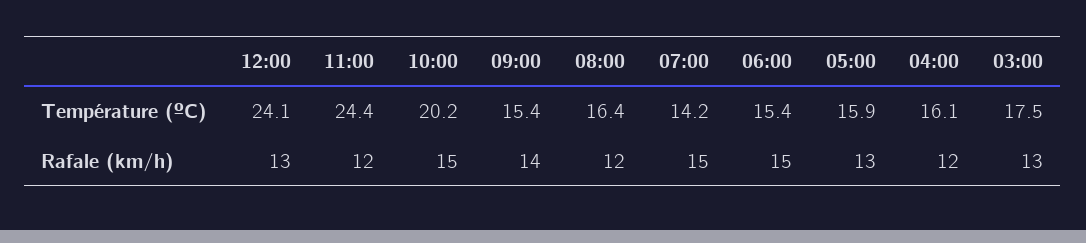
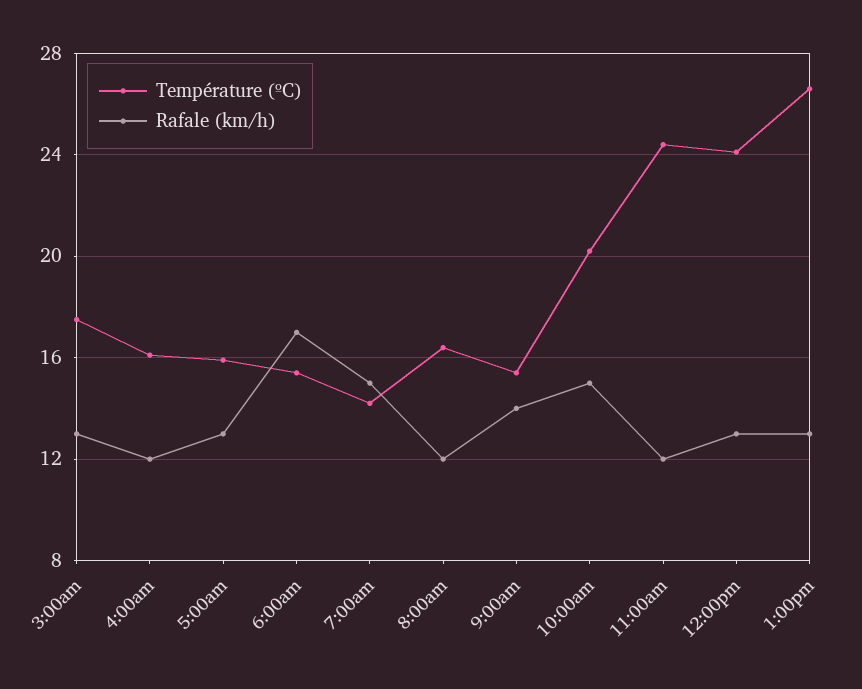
Rafale (km/h), 06:00: 15 -> 17
Température (ºC), 1:00pm: none -> 26.5
Rafale (km/h), 1:00pm: none -> 13

